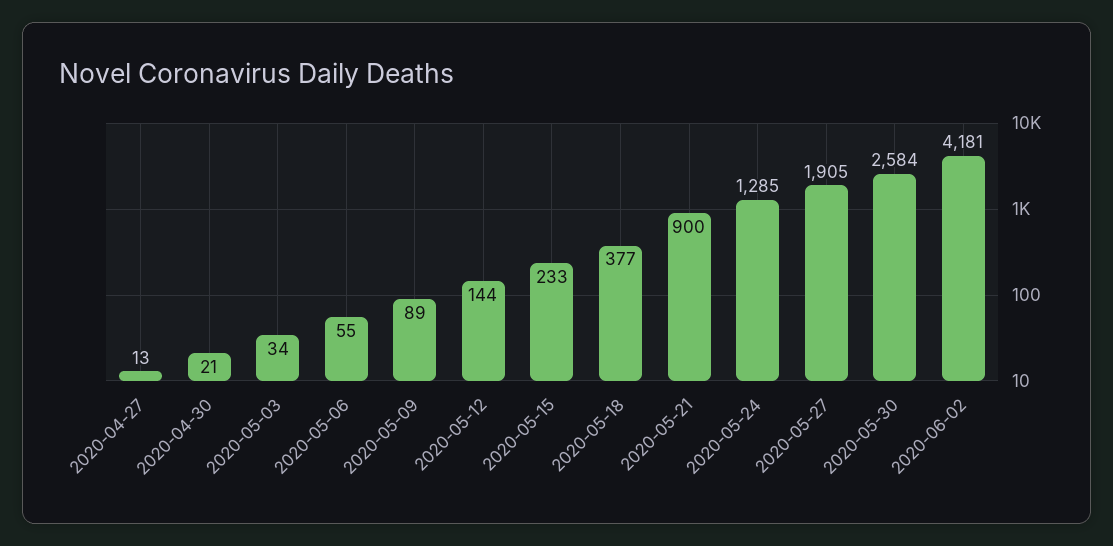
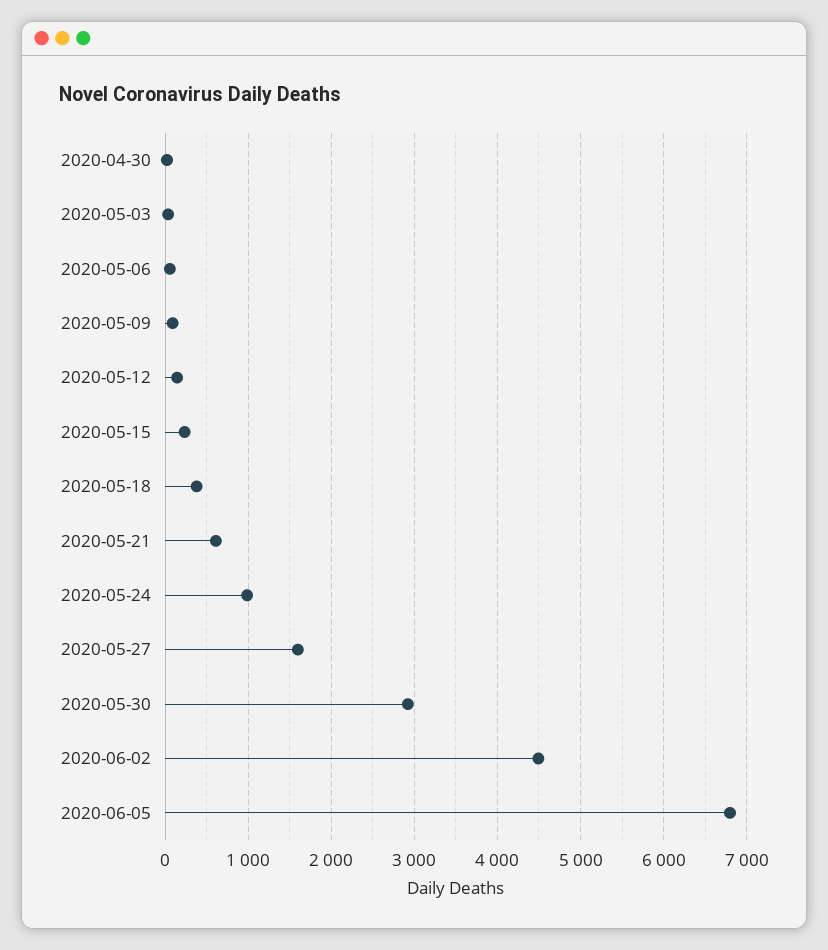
2020-04-27: 13 -> none
2020-05-21: 900 -> 600
2020-05-24: 1285 -> 1000
2020-05-27: 1905 -> 1600
2020-05-30: 2584 -> 2900
2020-06-02: 4181 -> 4500
2020-06-05: none -> 6800

